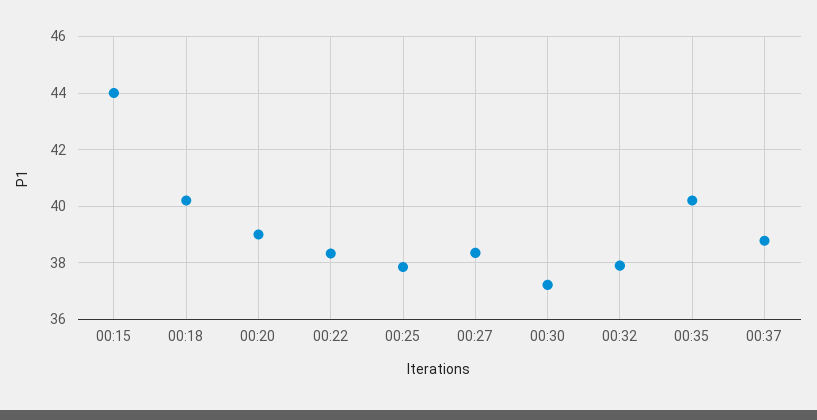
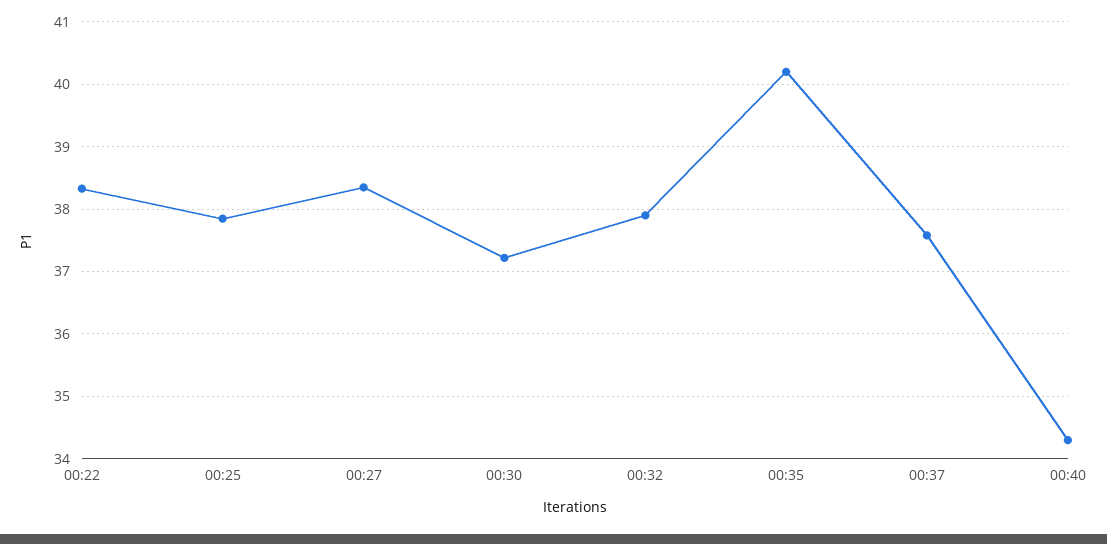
00:15: 44 -> none
00:18: 40.25 -> none
00:20: 39 -> none
00:37: 38.75 -> 37.6
00:40: none -> 34.3

